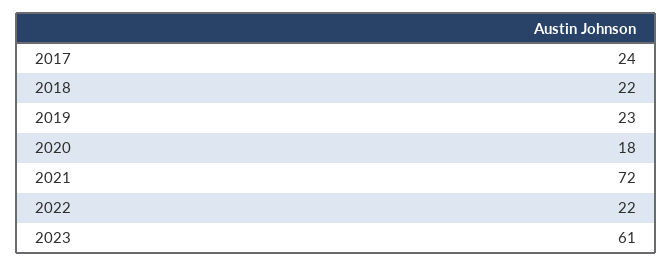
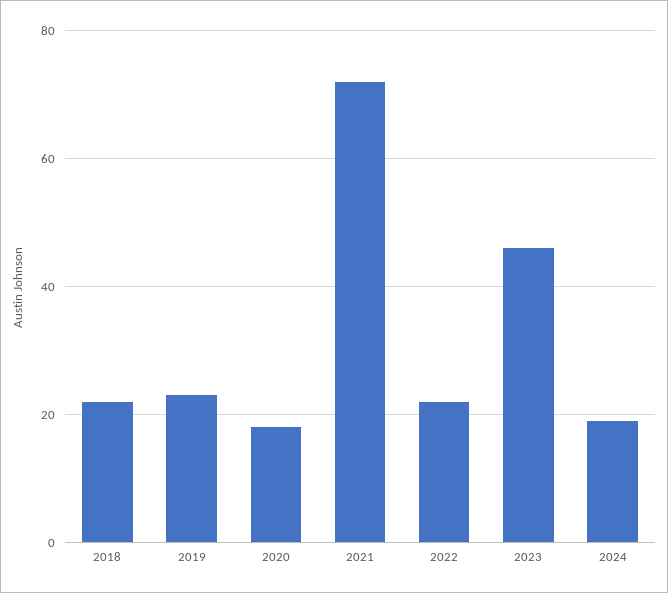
2017: 24 -> none
2023: 61 -> 45
2024: none -> 20

